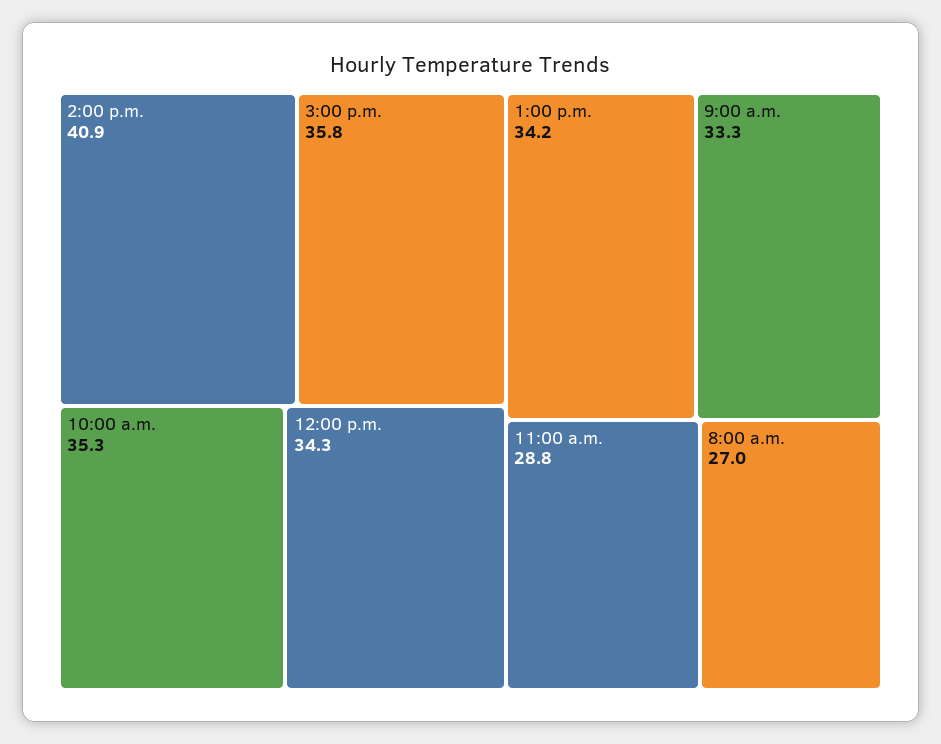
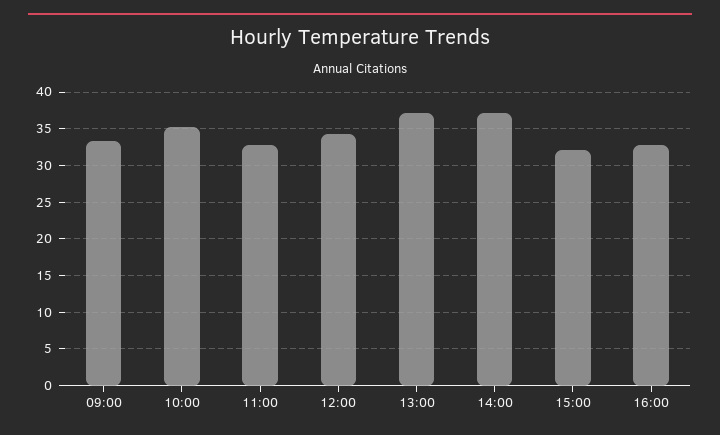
2:00 p.m.: 40.9 -> 37
3:00 p.m.: 35.8 -> 32
1:00 p.m.: 34.2 -> 37
11:00 a.m.: 28.8 -> 33
8:00 a.m.: 27 -> none
16:00: none -> 33

